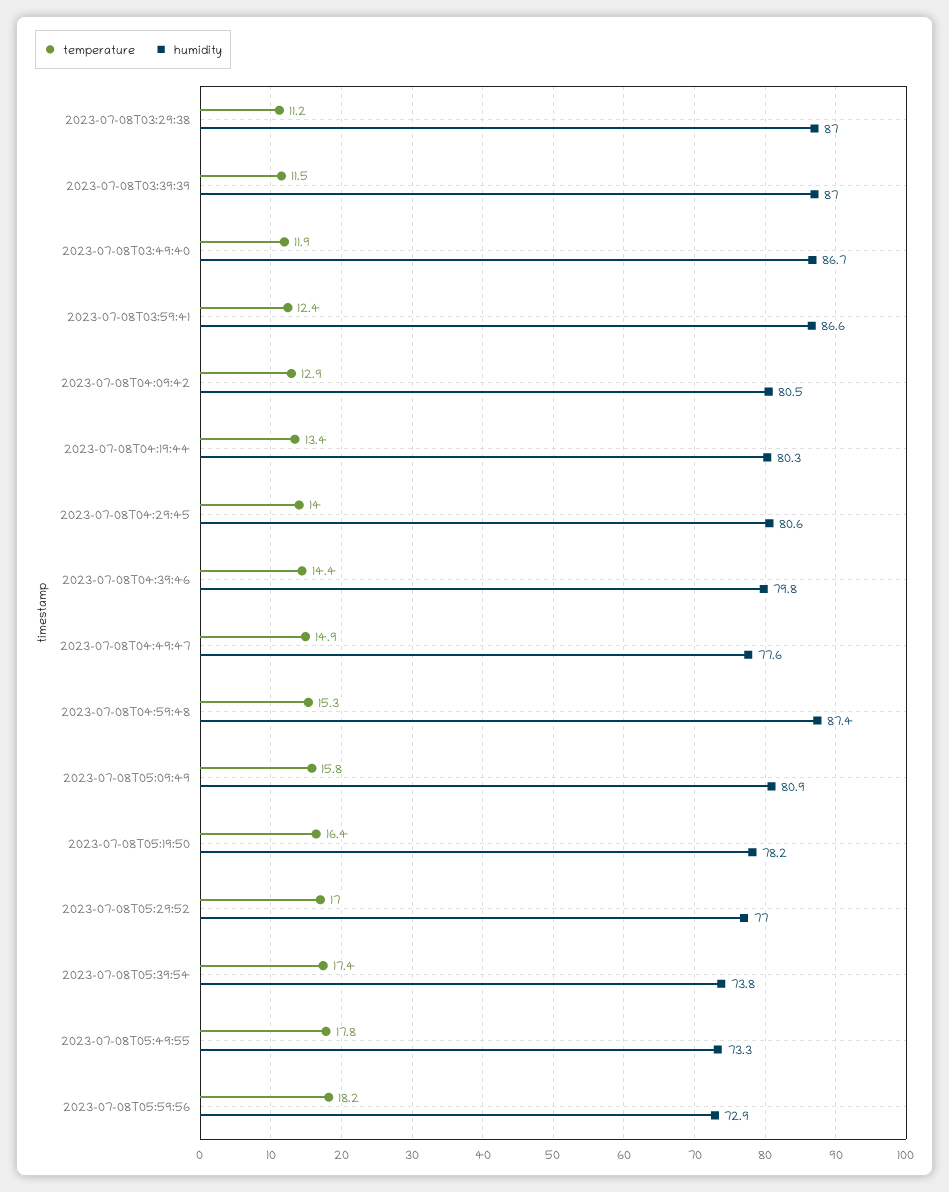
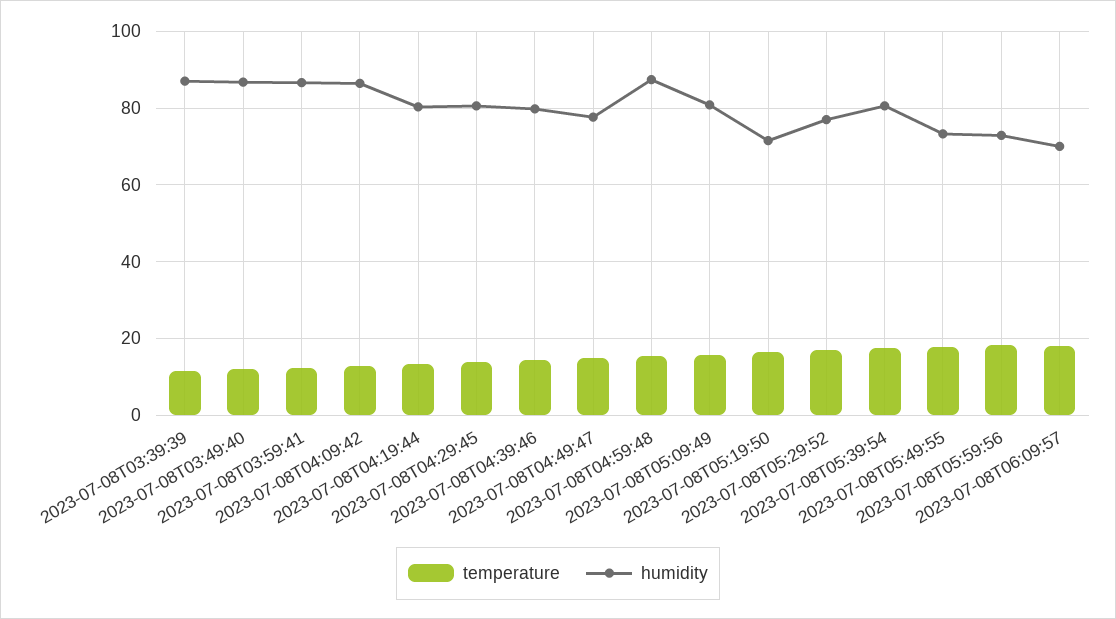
temperature, 2023-07-08T03:29:38: 11.2 -> none
humidity, 2023-07-08T03:29:38: 87 -> none
humidity, 2023-07-08T04:09:42: 80.5 -> 86
humidity, 2023-07-08T05:19:50: 78.2 -> 72
humidity, 2023-07-08T05:39:54: 73.8 -> 80
temperature, 2023-07-08T06:09:57: none -> 18
humidity, 2023-07-08T06:09:57: none -> 70

